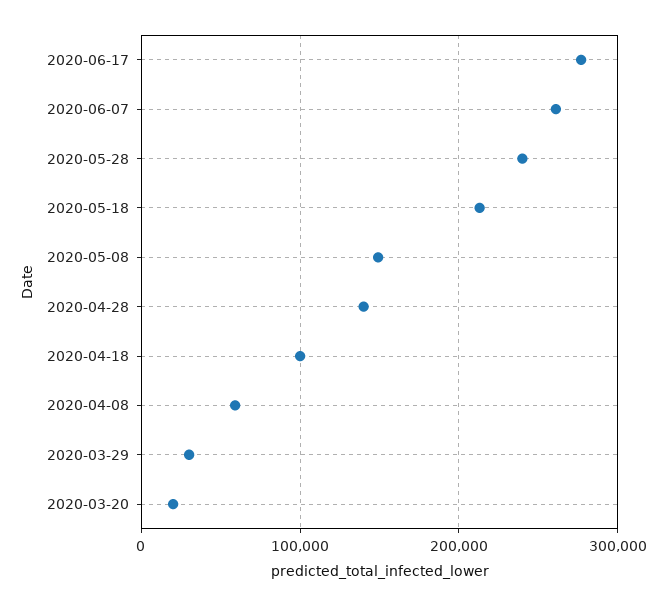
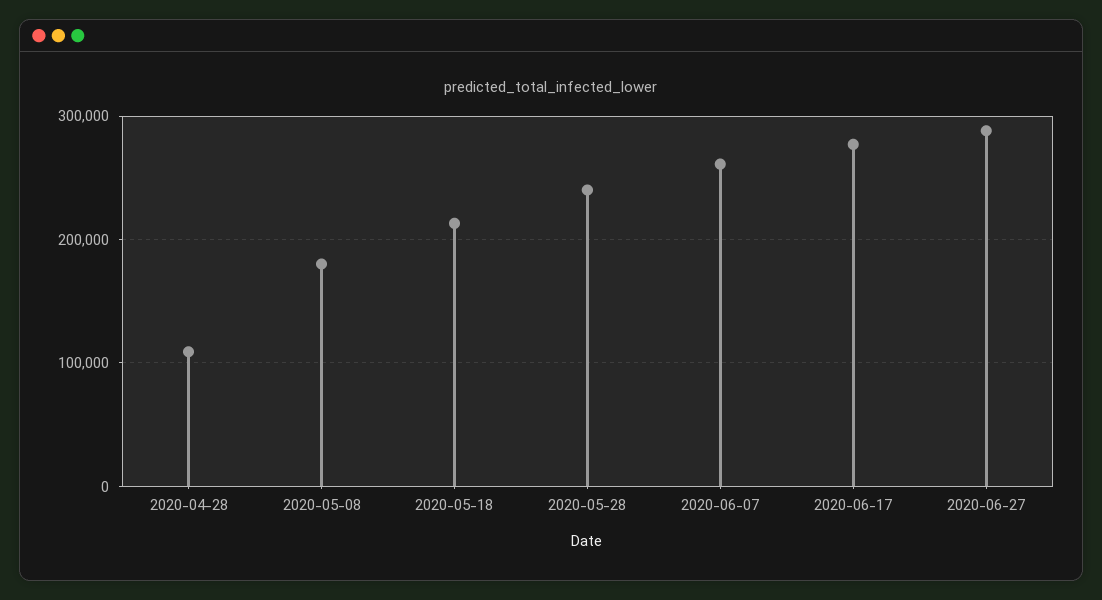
2020-05-08: 150000 -> 180000
2020-04-28: 140000 -> 110000
2020-04-18: 100000 -> none
2020-04-08: 60000 -> none
2020-03-29: 30000 -> none
2020-03-20: 20000 -> none
2020-06-27: none -> 290000

